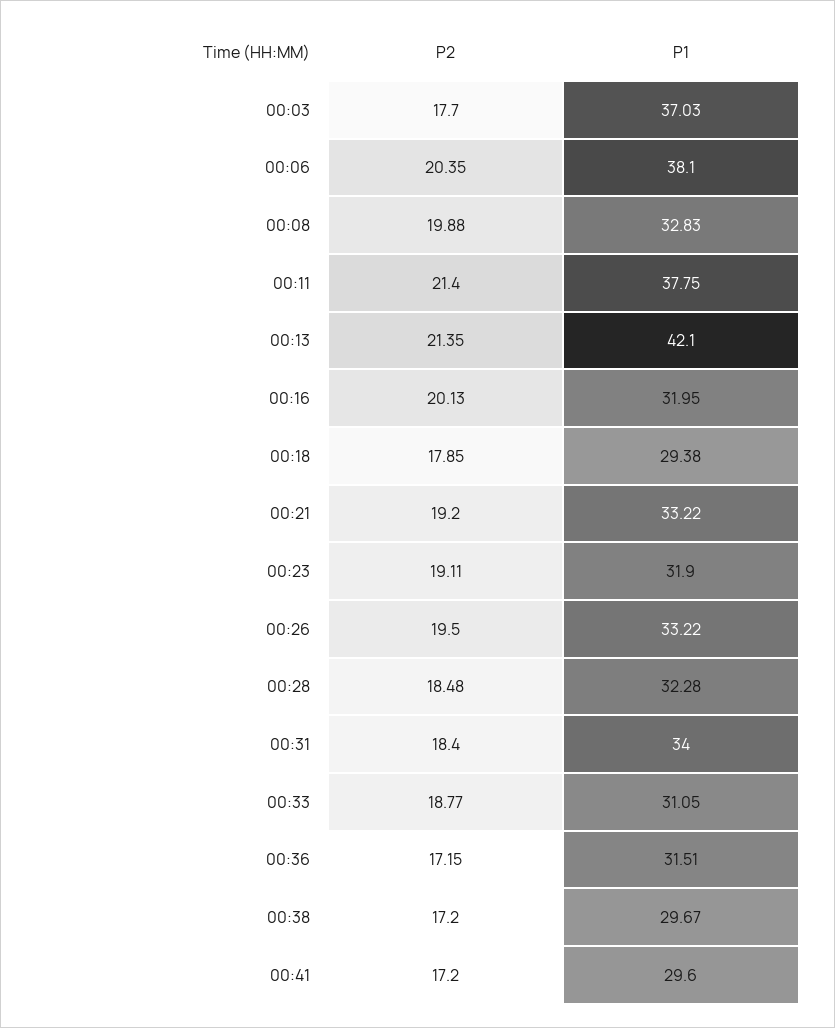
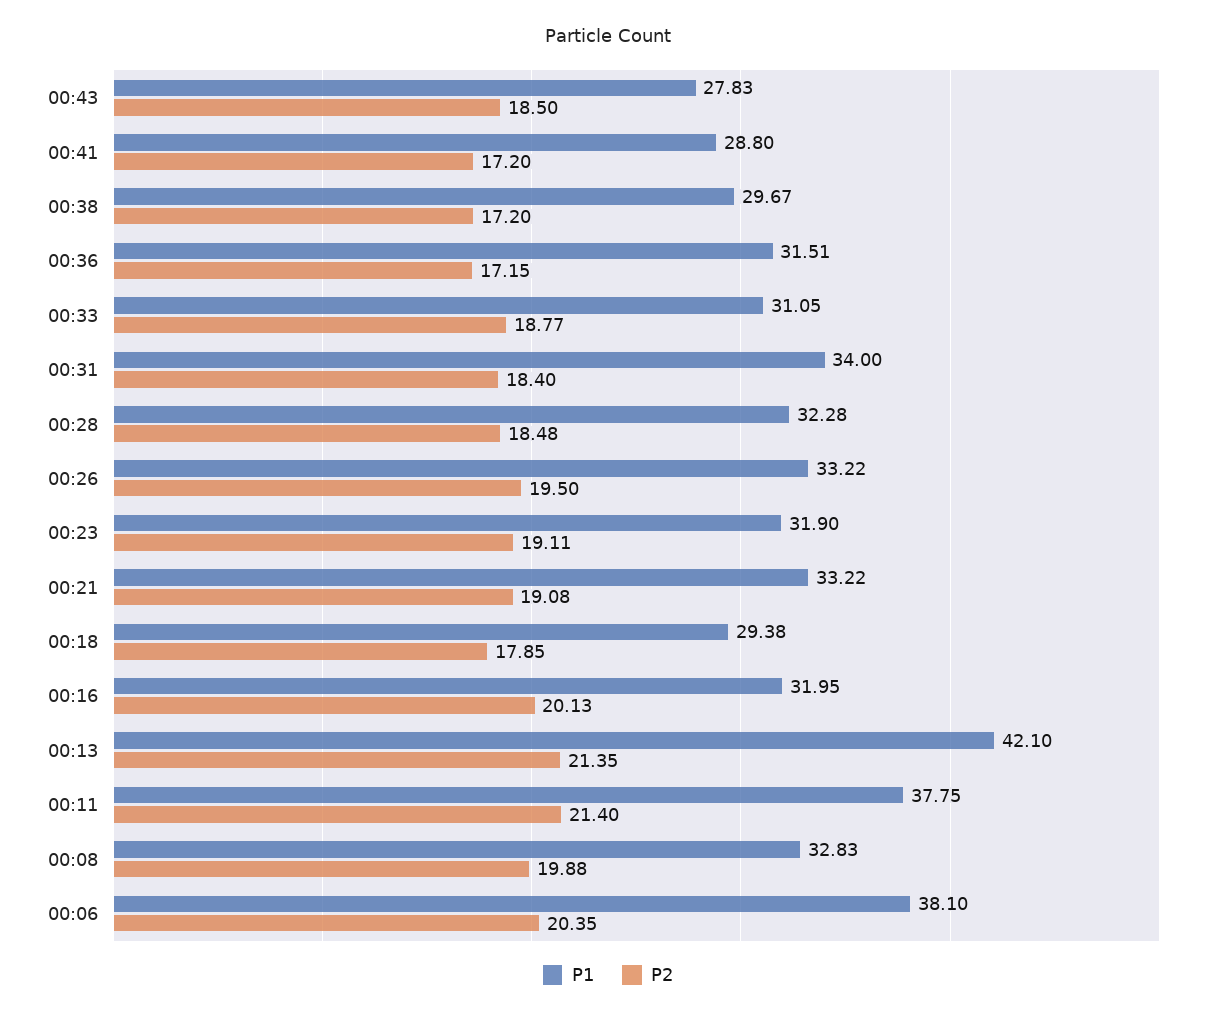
P2, 00:03: 17.7 -> none
P1, 00:03: 37.03 -> none
P2, 00:21: 19.2 -> 19.08
P1, 00:41: 29.6 -> 28.8
P1, 00:43: none -> 27.83
P2, 00:43: none -> 18.5

